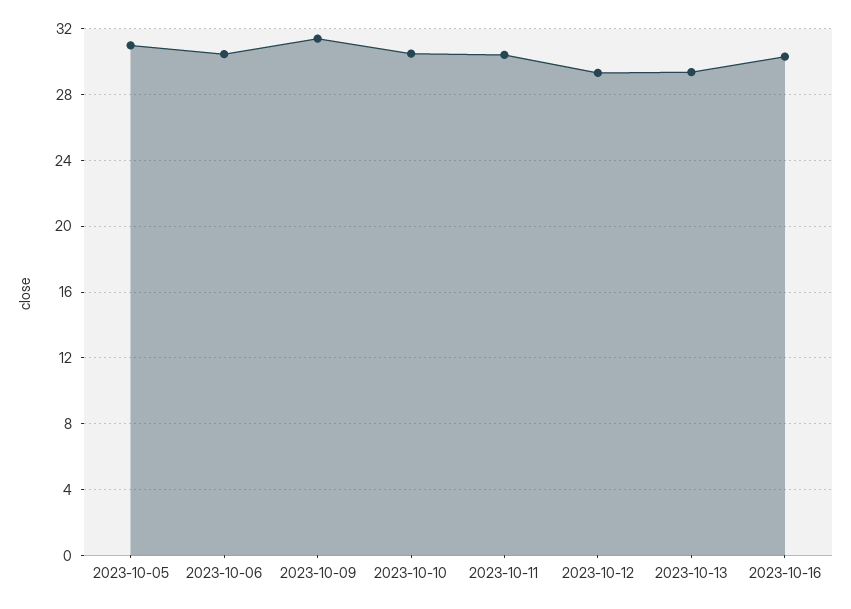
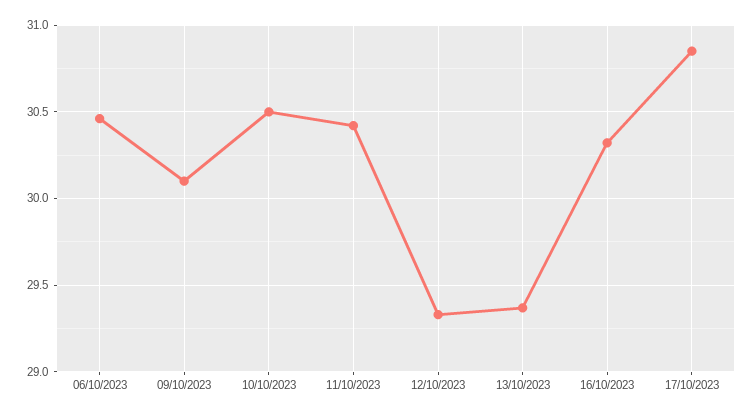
2023-10-05: 31 -> none
2023-10-09: 31.5 -> 30.1
17/10/2023: none -> 30.85

